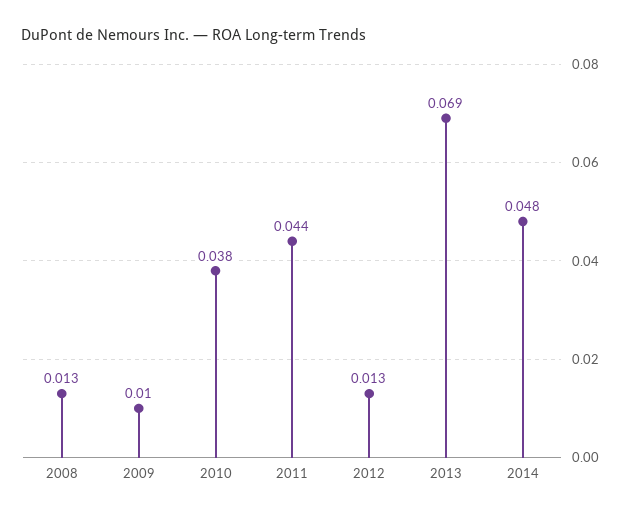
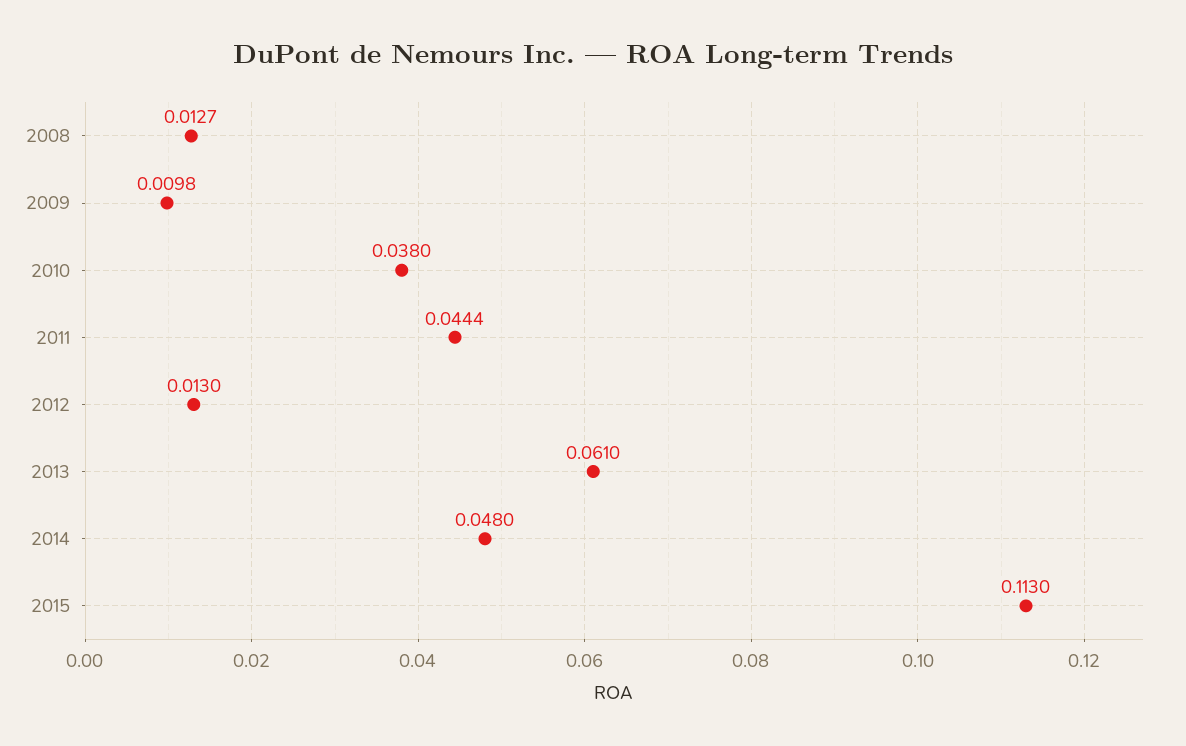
2013: 0.069 -> 0.061
2015: none -> 0.113

